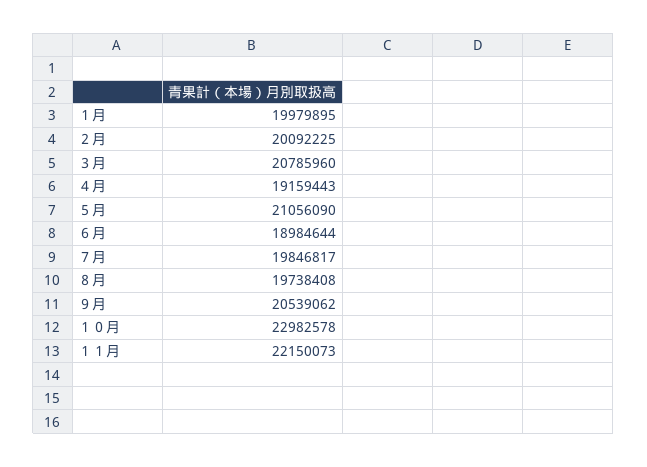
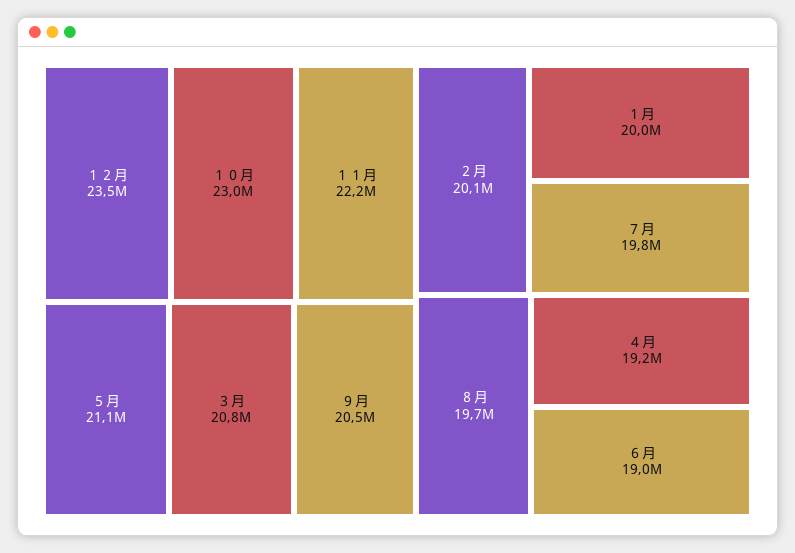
１２月: none -> 23500000

